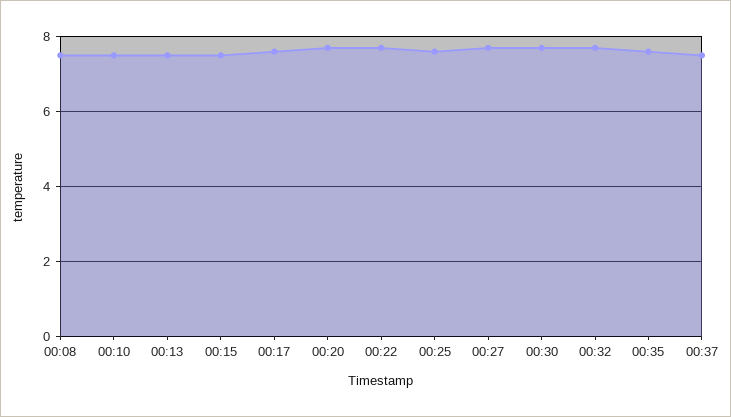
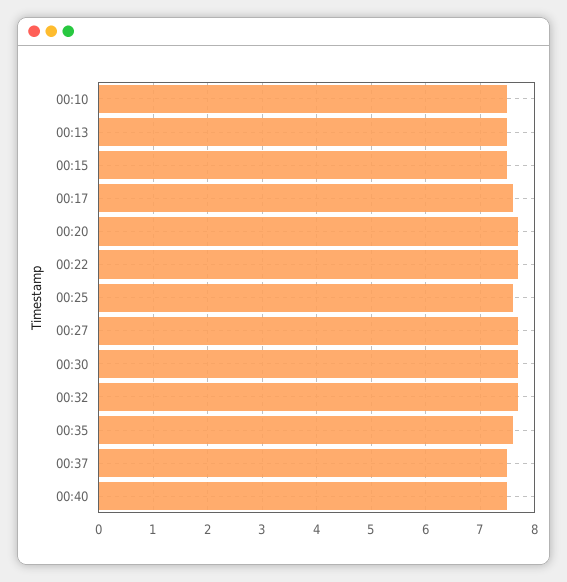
00:08: 7.5 -> none
00:40: none -> 7.5

